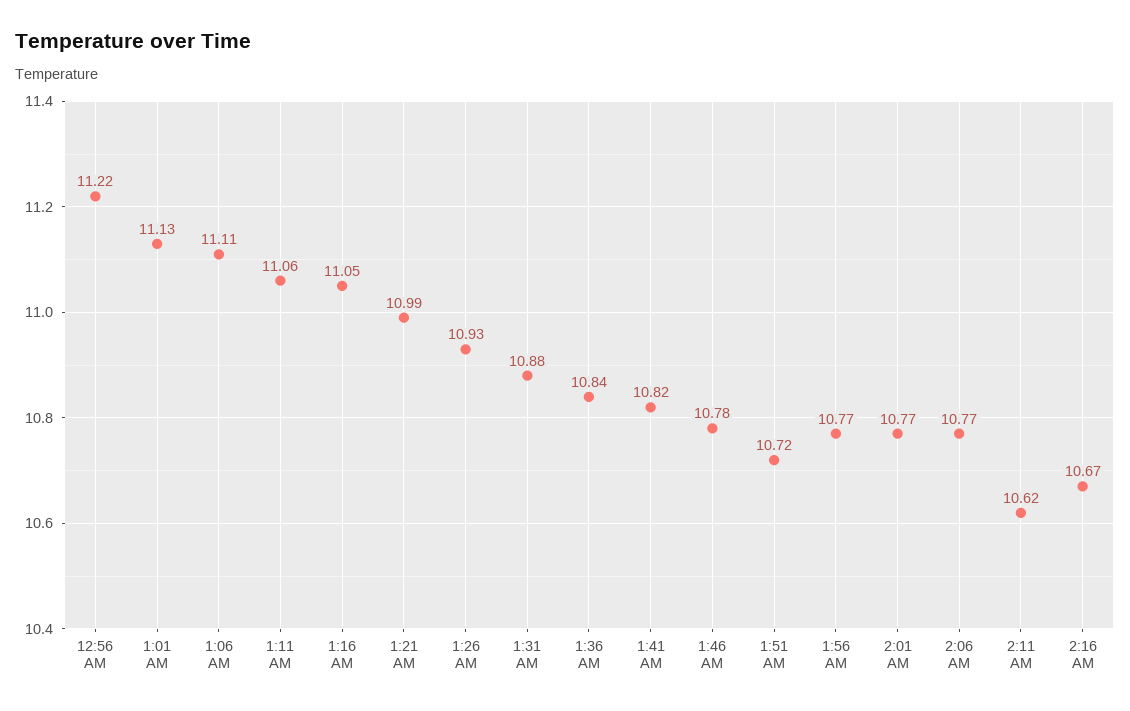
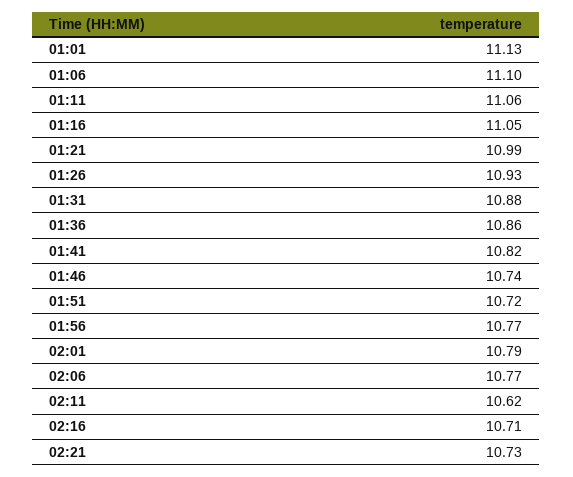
12:56 AM: 11.22 -> none
1:06 AM: 11.11 -> 11.1
1:36 AM: 10.84 -> 10.86
1:46 AM: 10.78 -> 10.74
2:01 AM: 10.77 -> 10.79
2:16 AM: 10.67 -> 10.71
02:21: none -> 10.73

